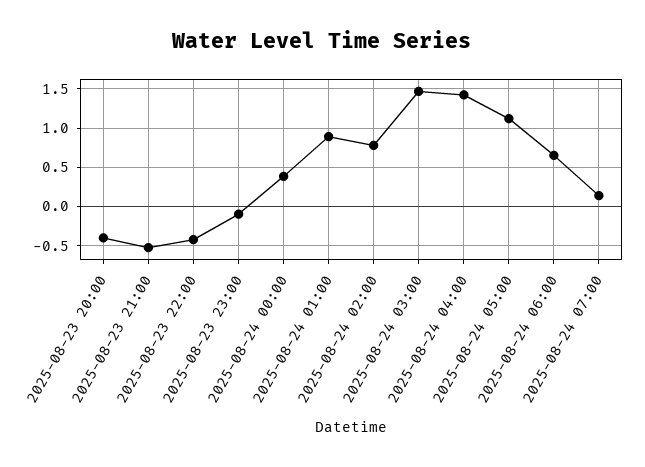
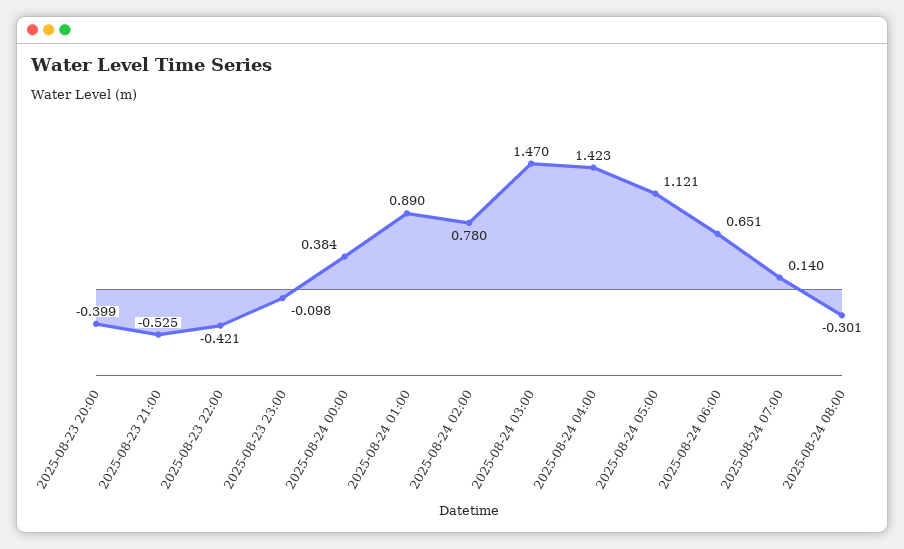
2025-08-24 08:00: none -> -0.301

